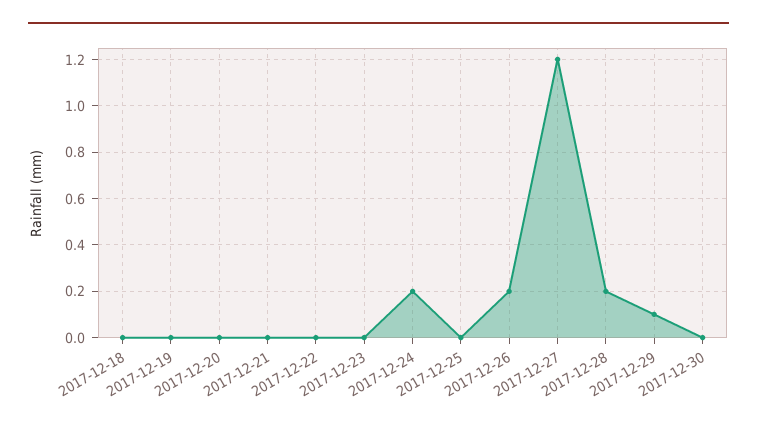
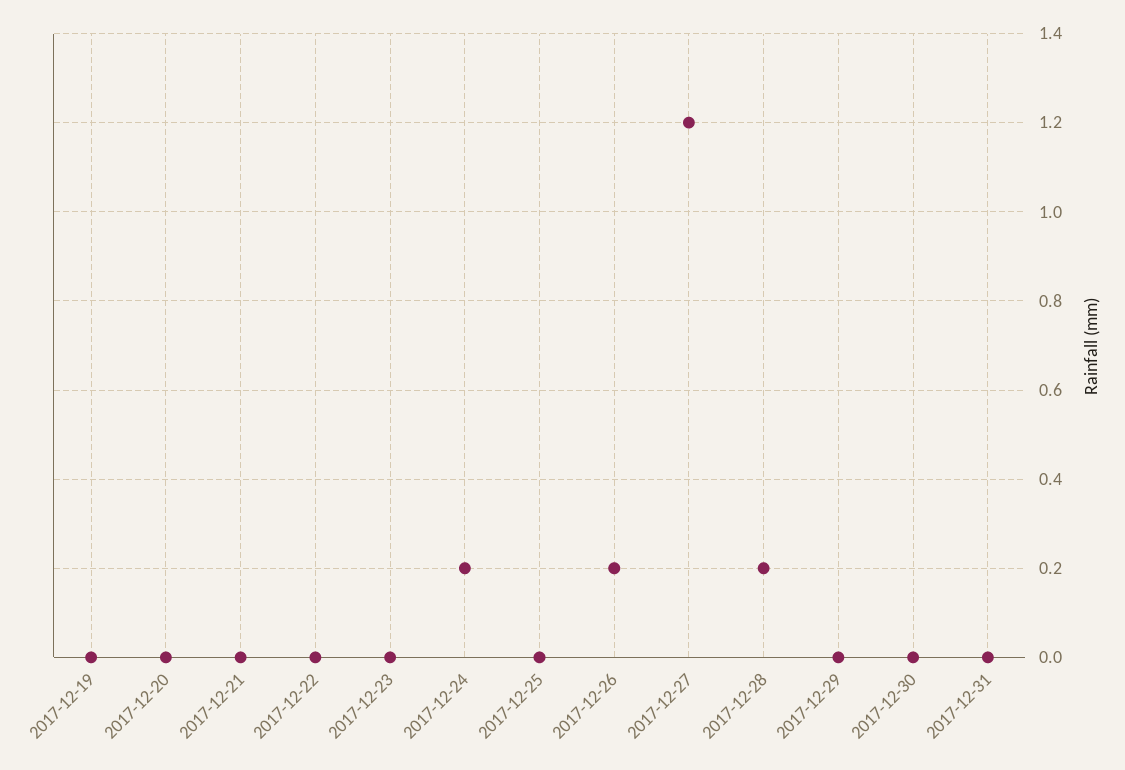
2017-12-18: 0 -> none
2017-12-29: 0.1 -> 0
2017-12-31: none -> 0

